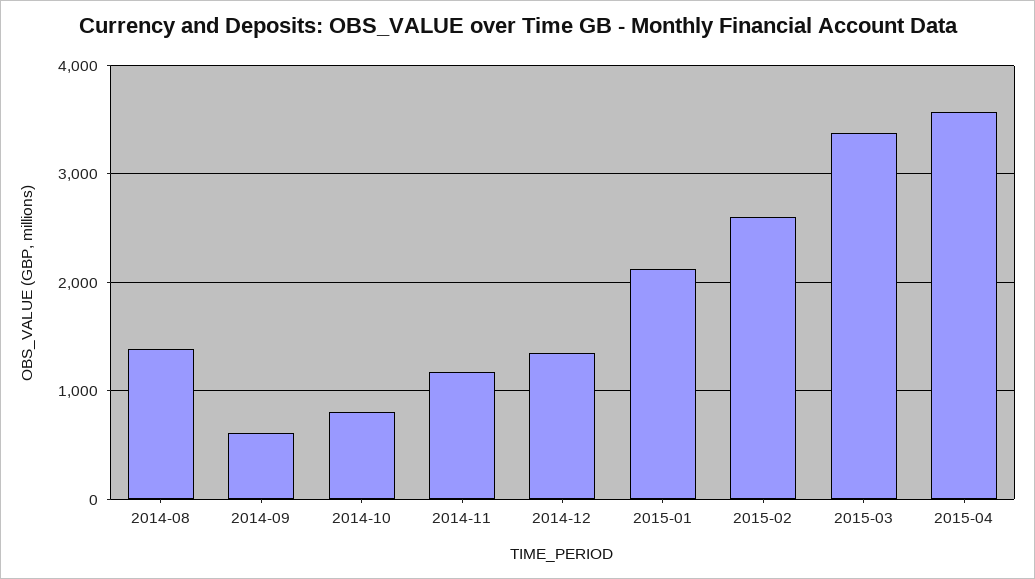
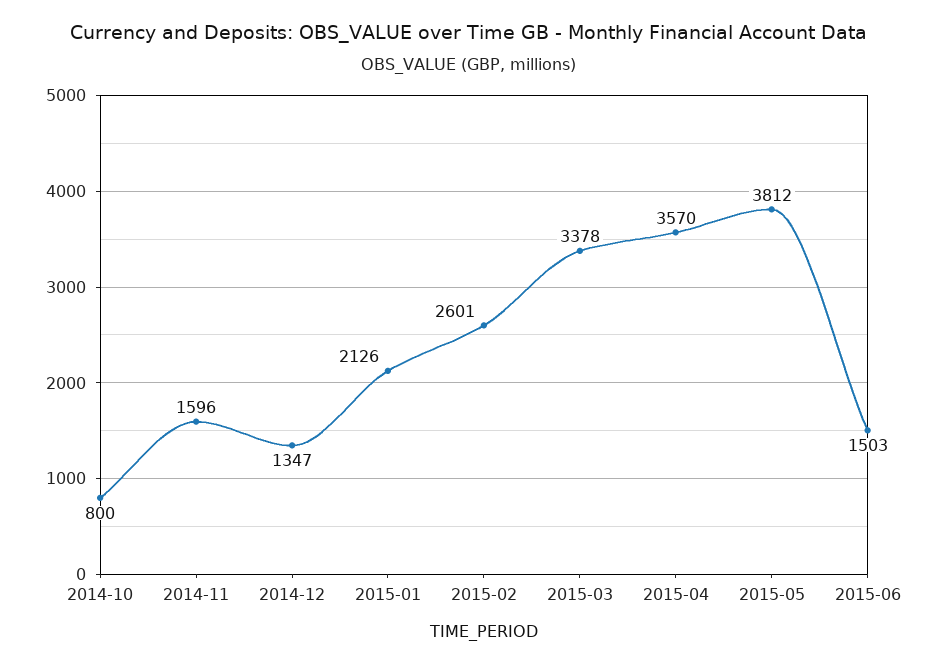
2014-08: 1400 -> none
2014-09: 600 -> none
2014-11: 1200 -> 1596
2015-05: none -> 3812
2015-06: none -> 1503

